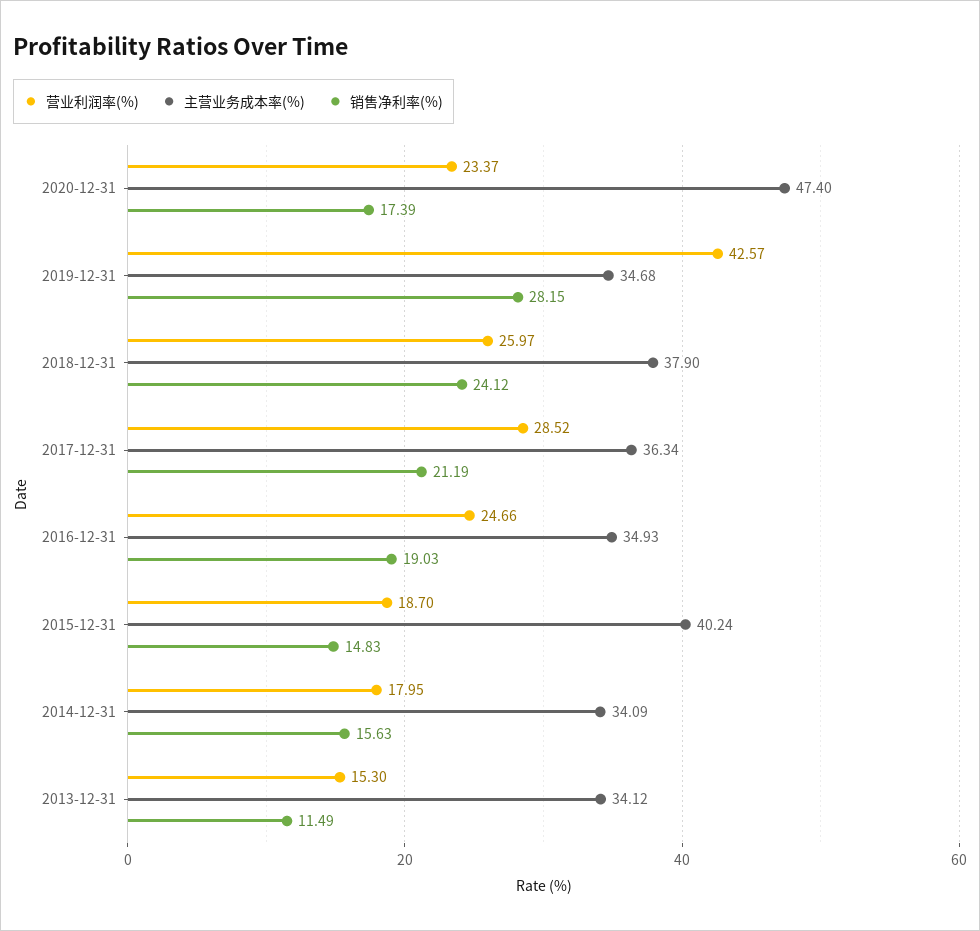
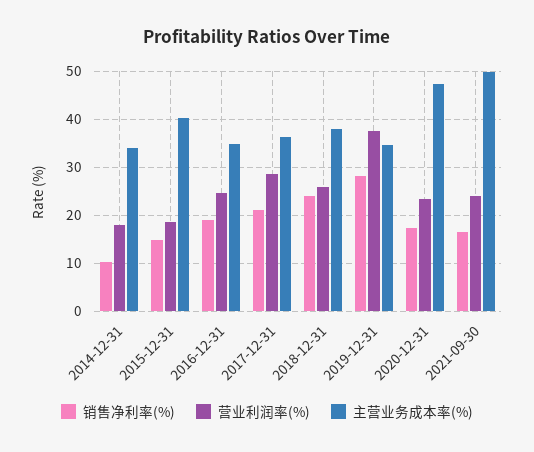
营业利润率(%), 2019-12-31: 42.57 -> 38
销售净利率(%), 2014-12-31: 15.63 -> 10
营业利润率(%), 2013-12-31: 15.3 -> none
主营业务成本率(%), 2013-12-31: 34.12 -> none
销售净利率(%), 2013-12-31: 11.49 -> none
销售净利率(%), 2021-09-30: none -> 16
营业利润率(%), 2021-09-30: none -> 24
主营业务成本率(%), 2021-09-30: none -> 50

